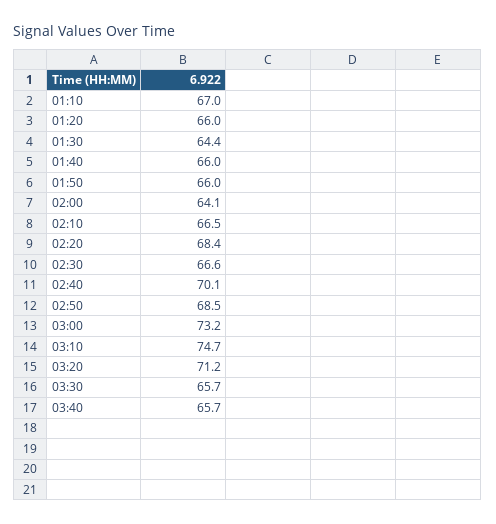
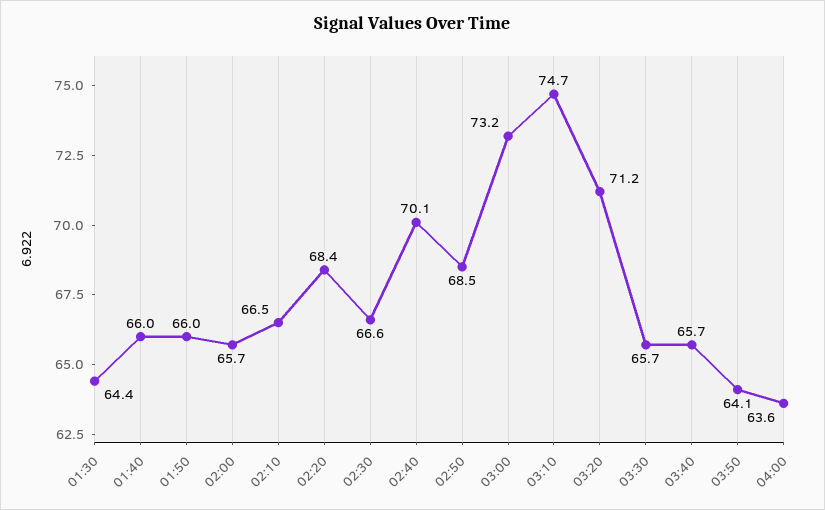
01:10: 67 -> none
01:20: 66 -> none
02:00: 64.1 -> 65.7
03:50: none -> 64.1
04:00: none -> 63.6

